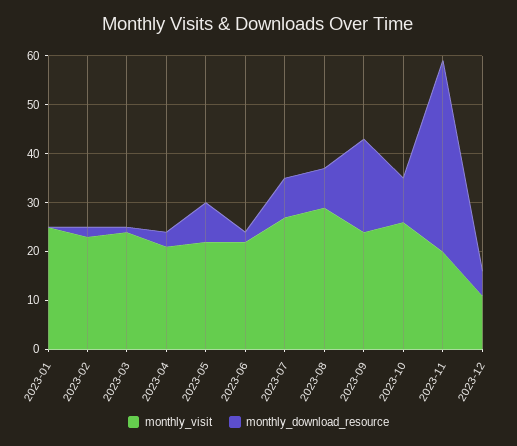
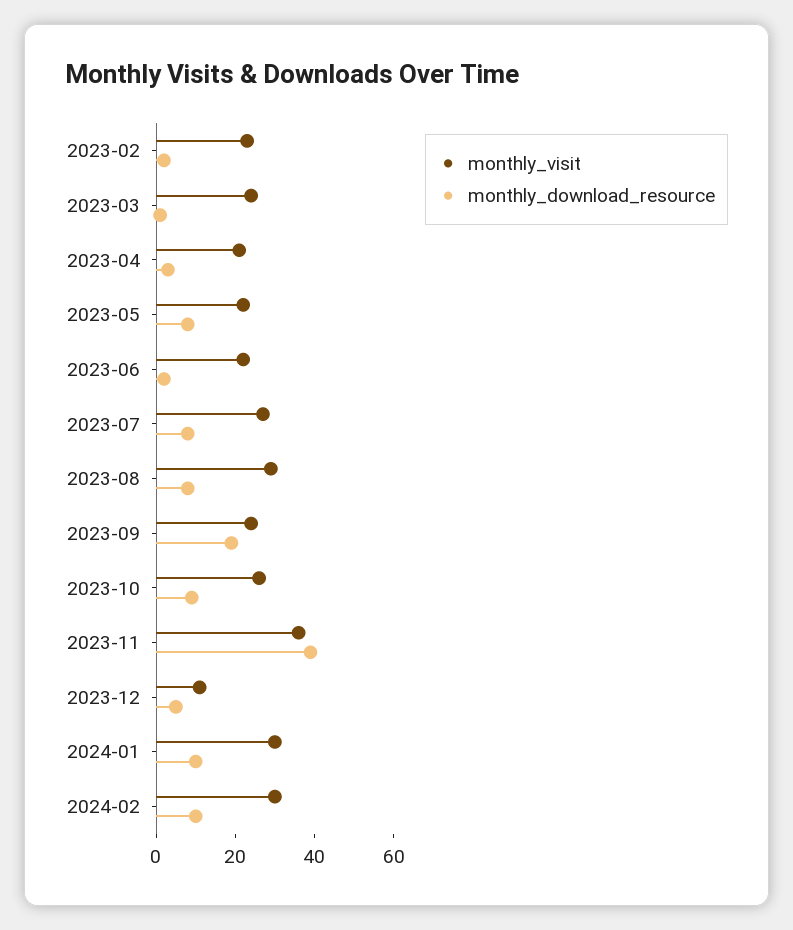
monthly_visit, 2023-01: 25 -> none
monthly_download_resource, 2023-01: 0 -> none
monthly_visit, 2023-11: 20 -> 35
monthly_visit, 2024-01: none -> 30
monthly_download_resource, 2024-01: none -> 10
monthly_visit, 2024-02: none -> 30
monthly_download_resource, 2024-02: none -> 10

